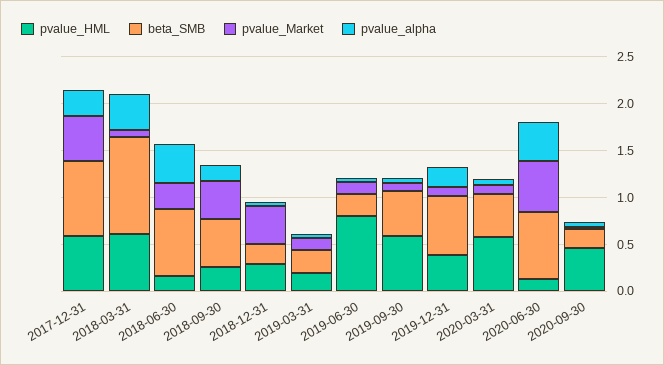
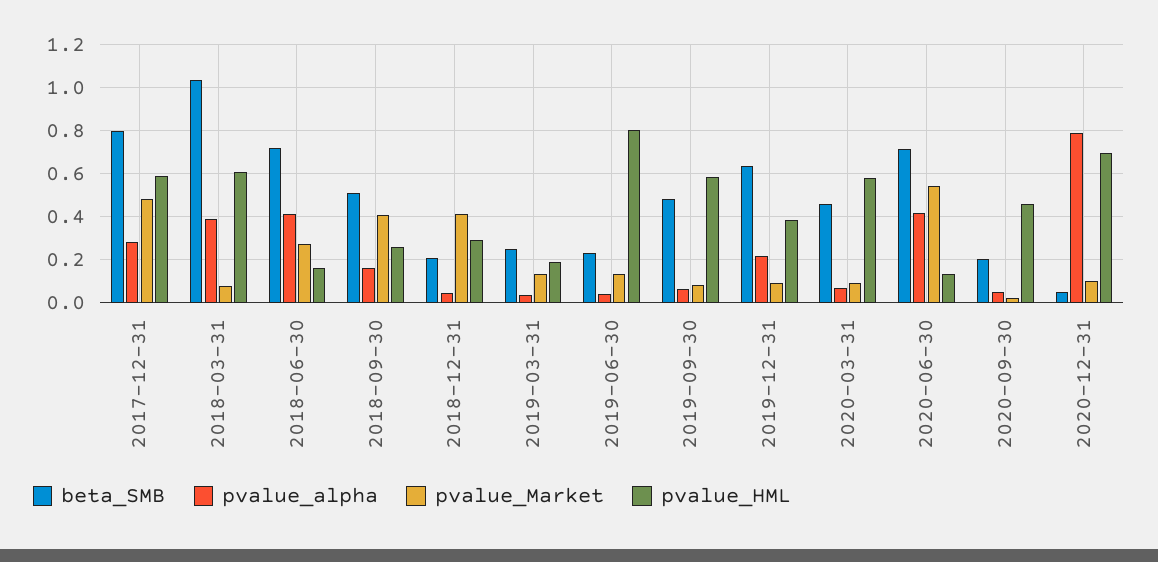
beta_SMB, 2020-12-31: none -> 0.05
pvalue_alpha, 2020-12-31: none -> 0.8
pvalue_Market, 2020-12-31: none -> 0.1
pvalue_HML, 2020-12-31: none -> 0.7

